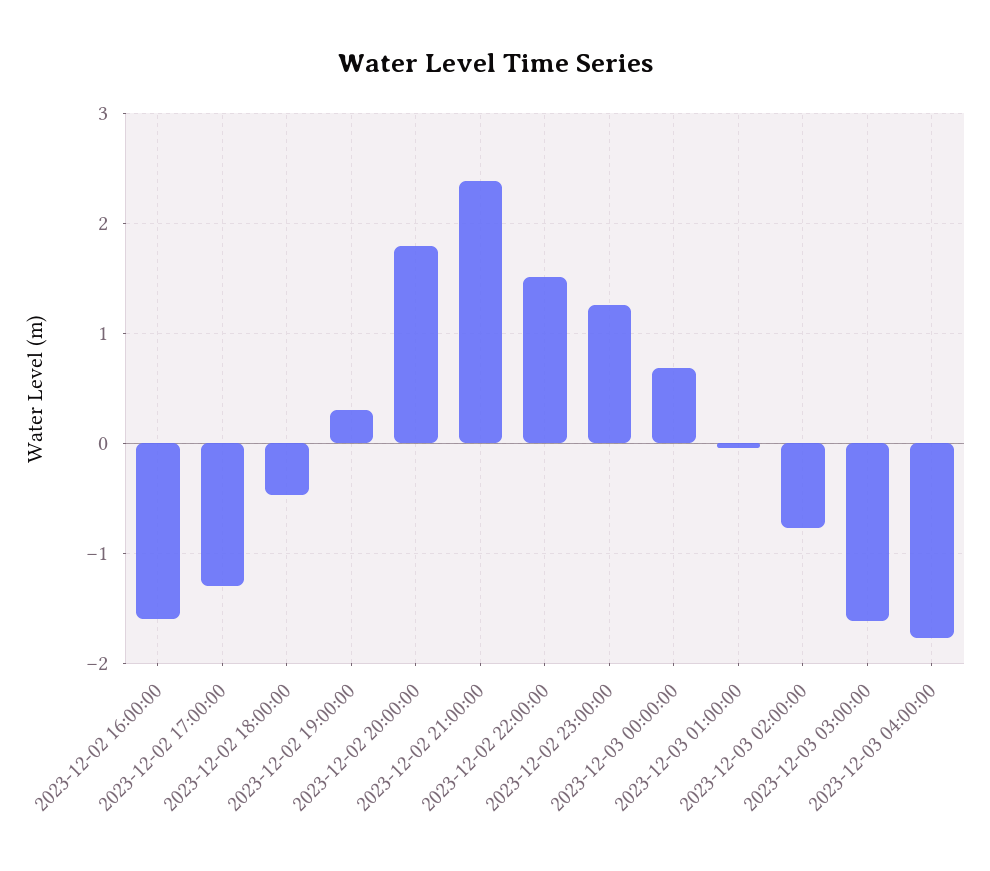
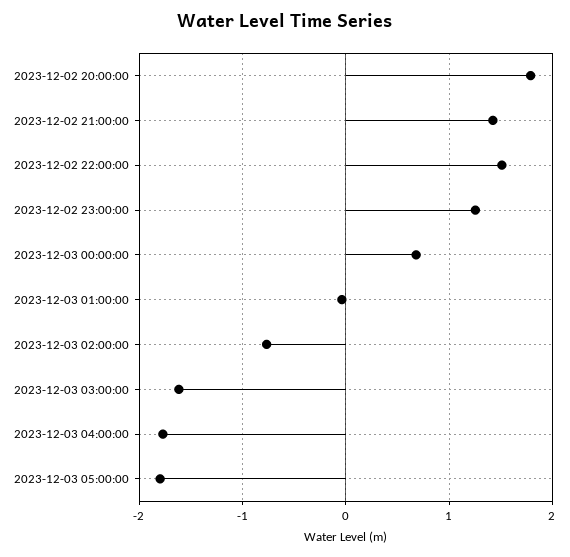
2023-12-02 16:00:00: -1.6 -> none
2023-12-02 17:00:00: -1.3 -> none
2023-12-02 18:00:00: -0.5 -> none
2023-12-02 19:00:00: 0.3 -> none
2023-12-02 21:00:00: 2.4 -> 1.4
2023-12-03 05:00:00: none -> -1.8

